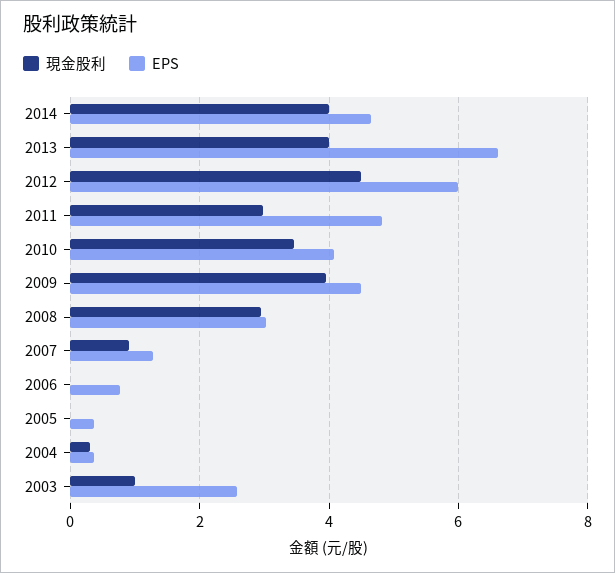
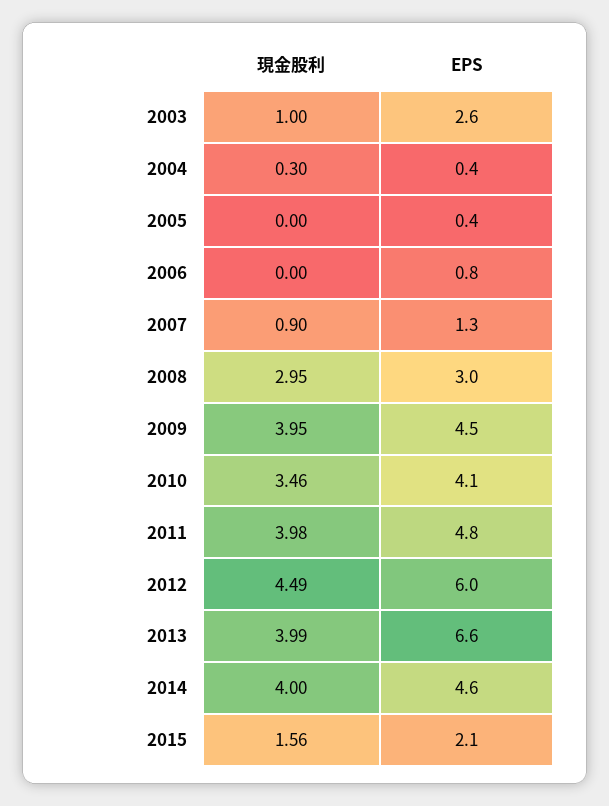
現金股利, 2011: 3 -> 3.98
現金股利, 2015: none -> 1.56
EPS, 2015: none -> 2.1

